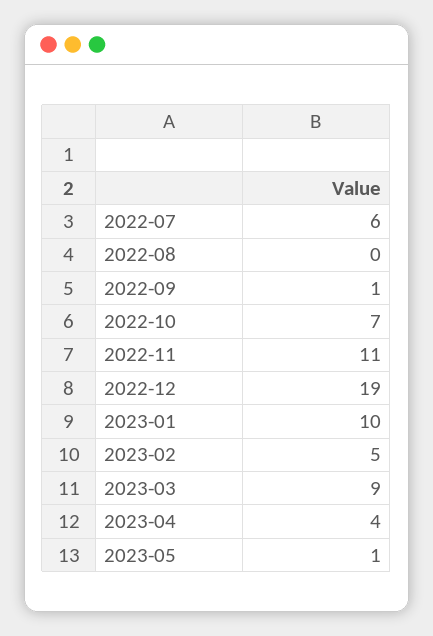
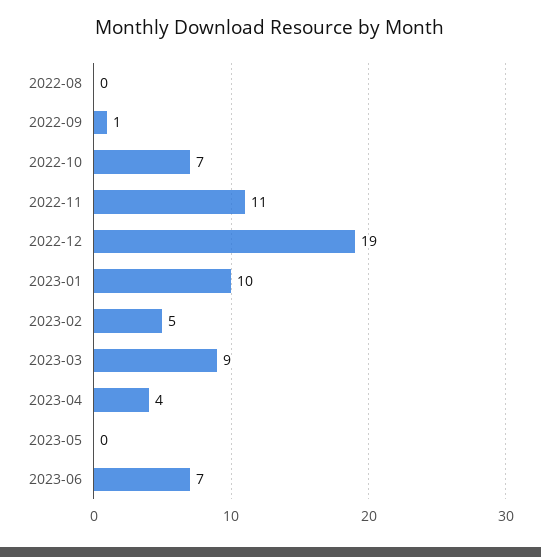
2022-07: 6 -> none
2023-05: 1 -> 0
2023-06: none -> 7

